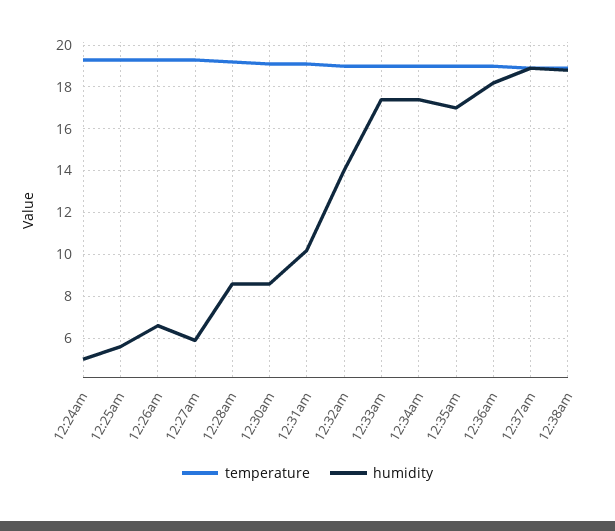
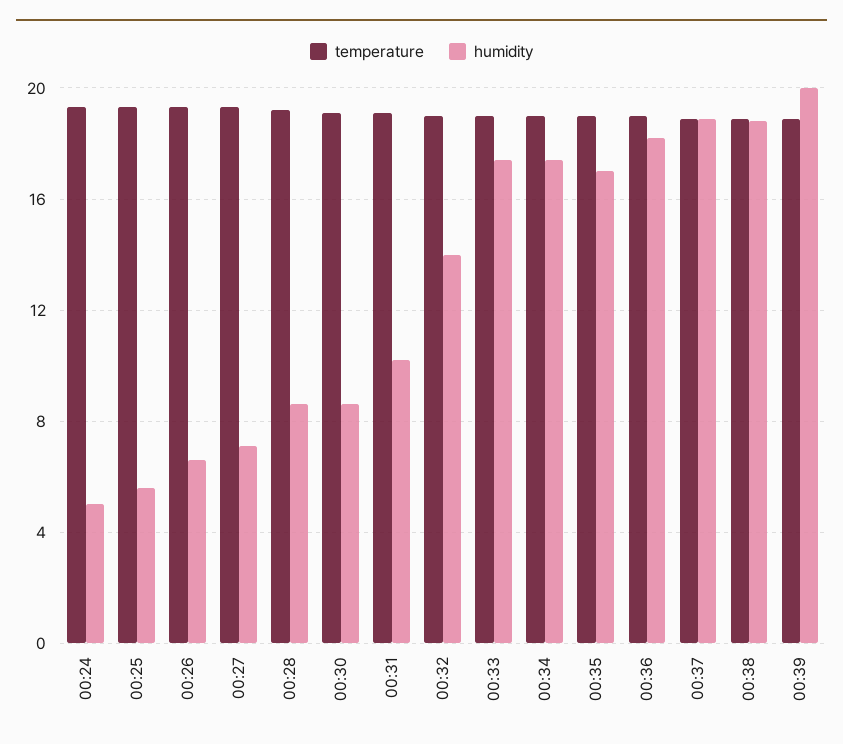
humidity, 12:27am: 6 -> 7
temperature, 00:39: none -> 19
humidity, 00:39: none -> 20

